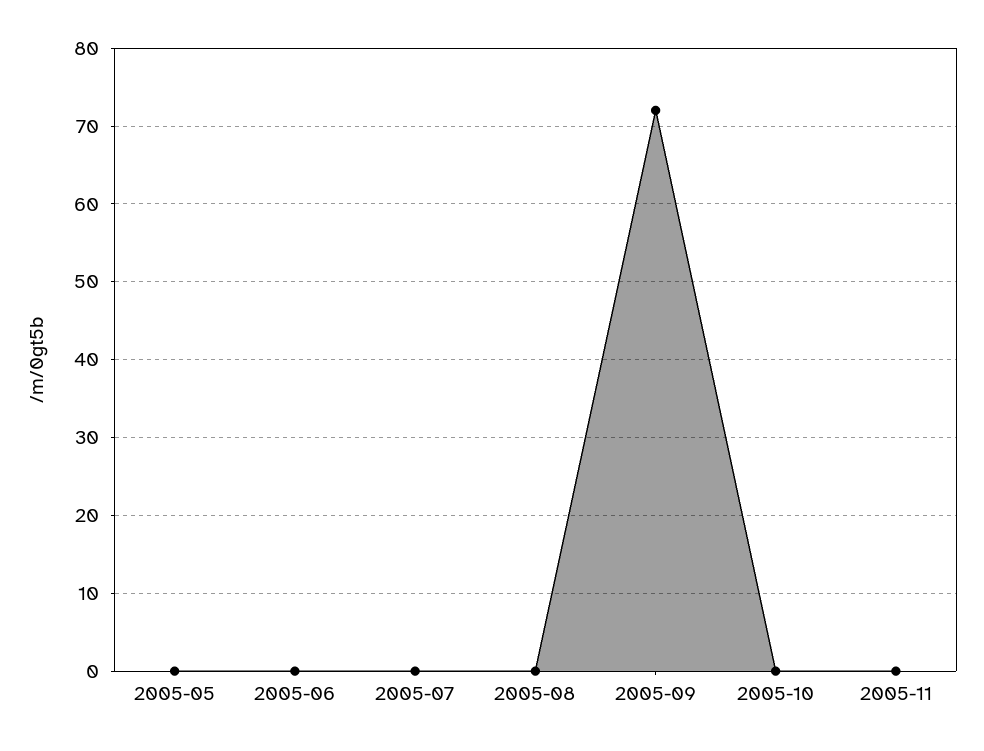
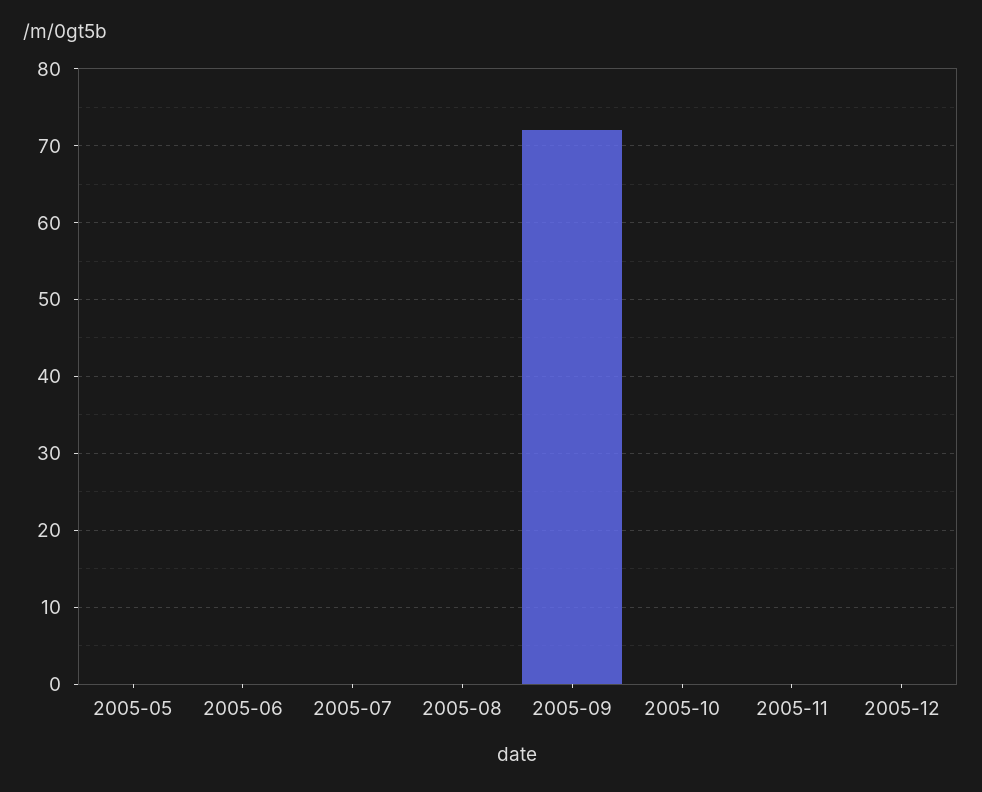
2005-12: none -> 0

